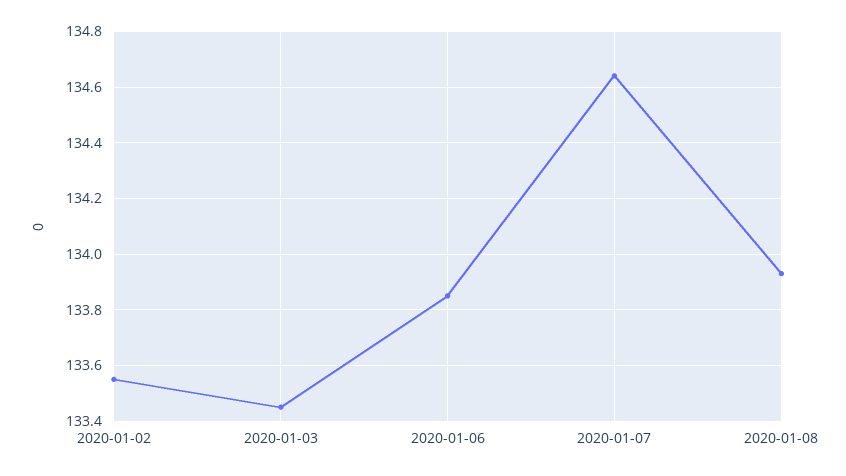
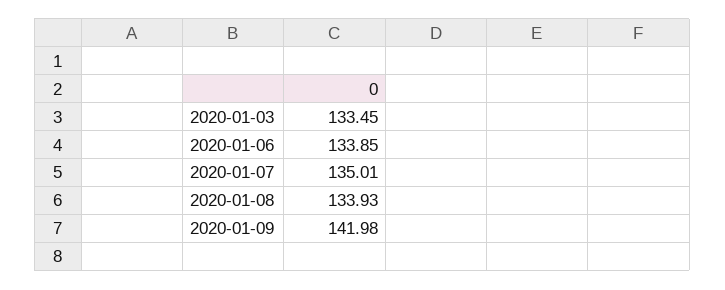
2020-01-02: 133.55 -> none
2020-01-07: 134.65 -> 135.01
2020-01-09: none -> 141.98

